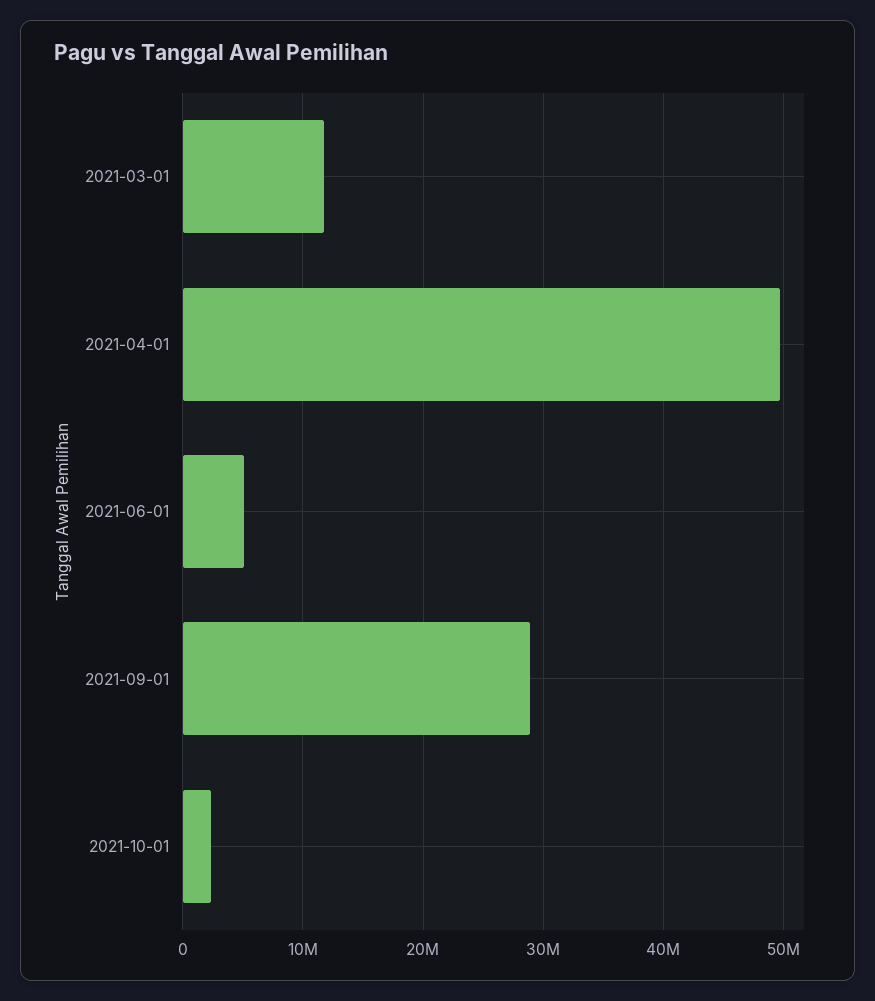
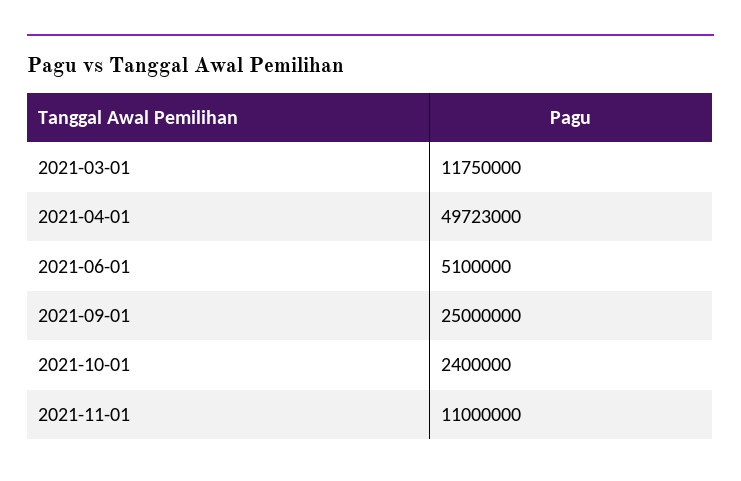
2021-09-01: 29000000 -> 25000000
2021-11-01: none -> 11000000

